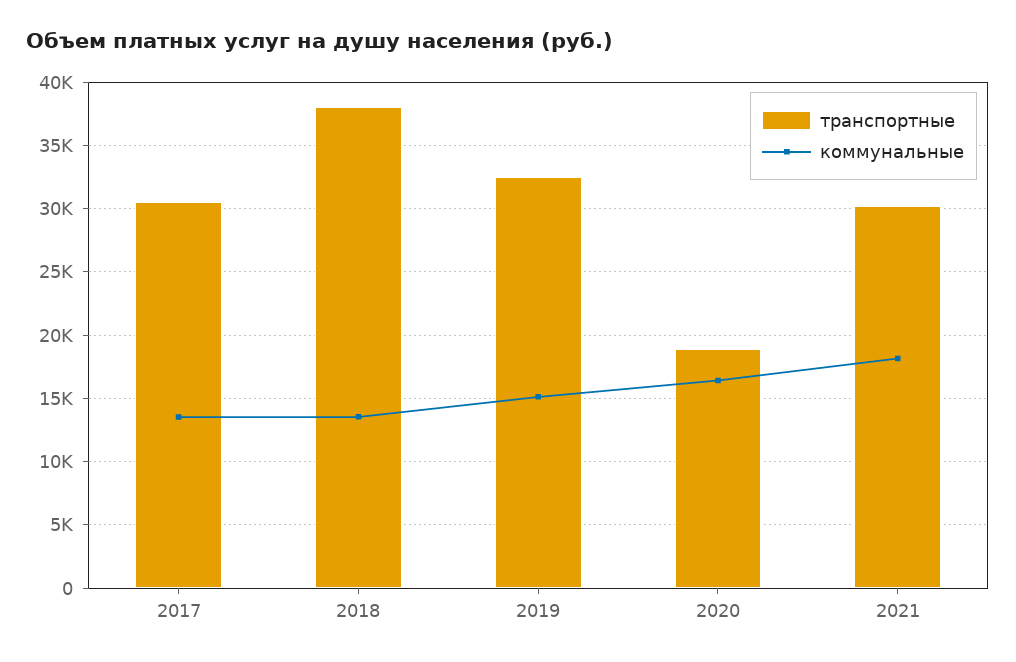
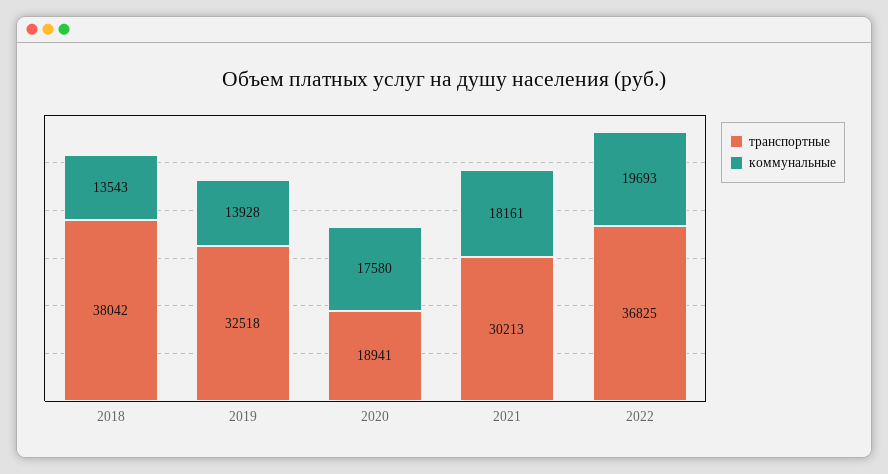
транспортные, 2017: 30500 -> none
коммунальные, 2017: 13500 -> none
коммунальные, 2019: 15000 -> 13928
коммунальные, 2020: 16500 -> 17580
транспортные, 2022: none -> 36825
коммунальные, 2022: none -> 19693

